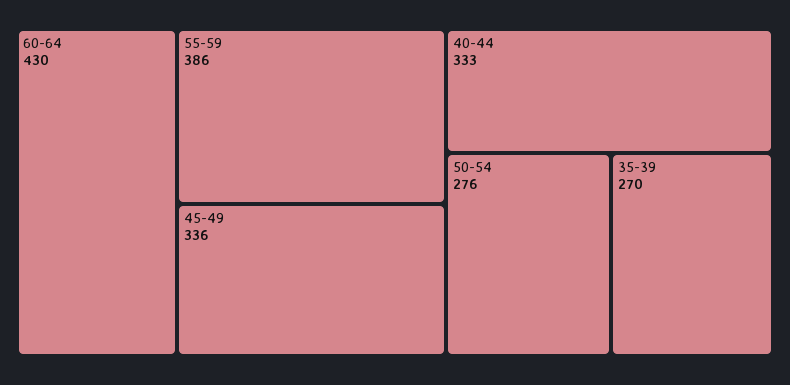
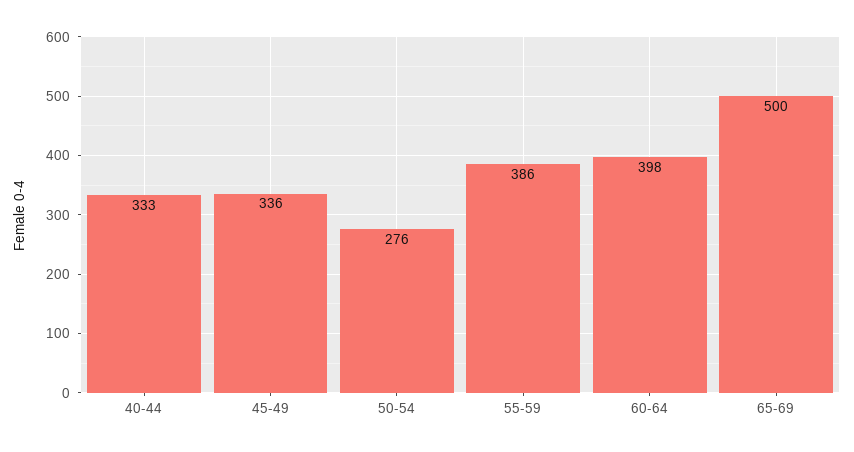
60-64: 430 -> 398
35-39: 270 -> none
65-69: none -> 500

